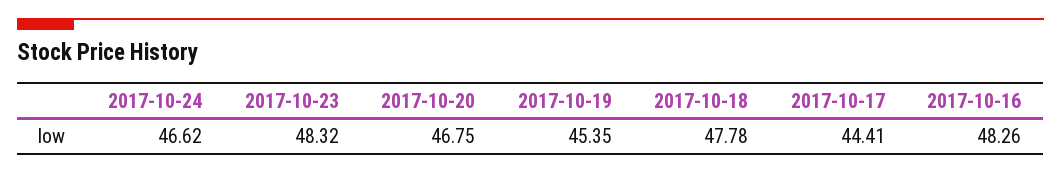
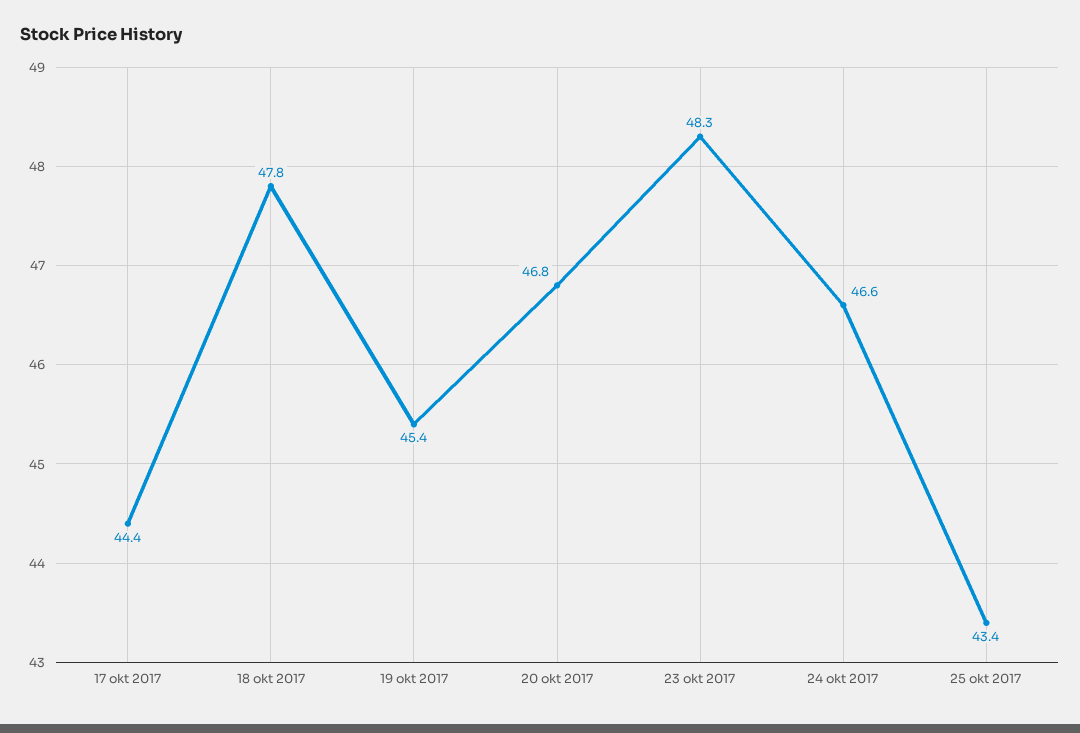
2017-10-16: 48.26 -> none
25 okt 2017: none -> 43.4

